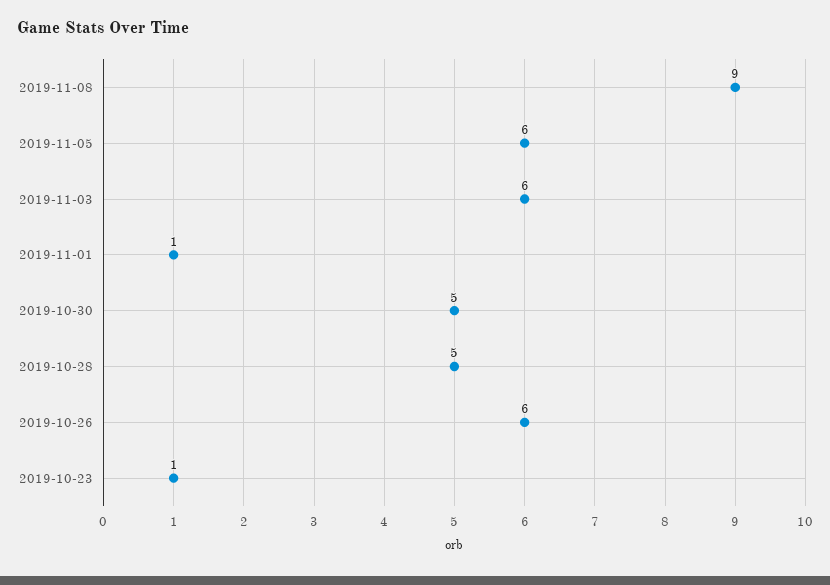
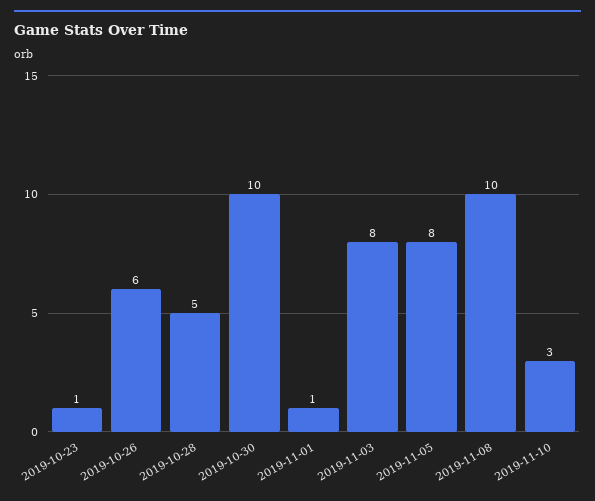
2019-11-08: 9 -> 10
2019-11-05: 6 -> 8
2019-11-03: 6 -> 8
2019-10-30: 5 -> 10
2019-11-10: none -> 3

